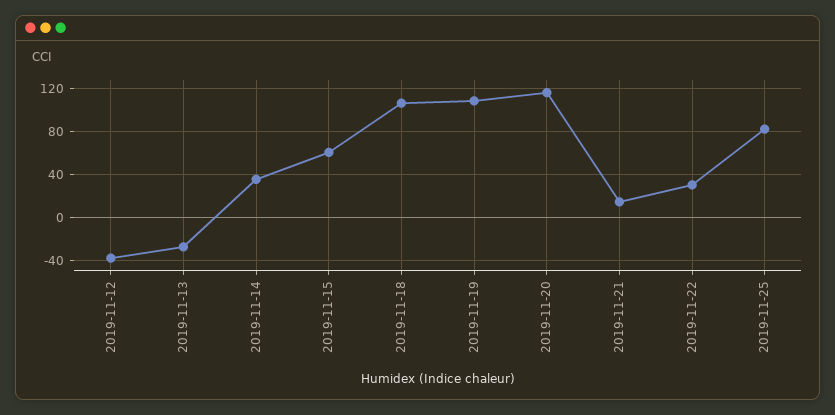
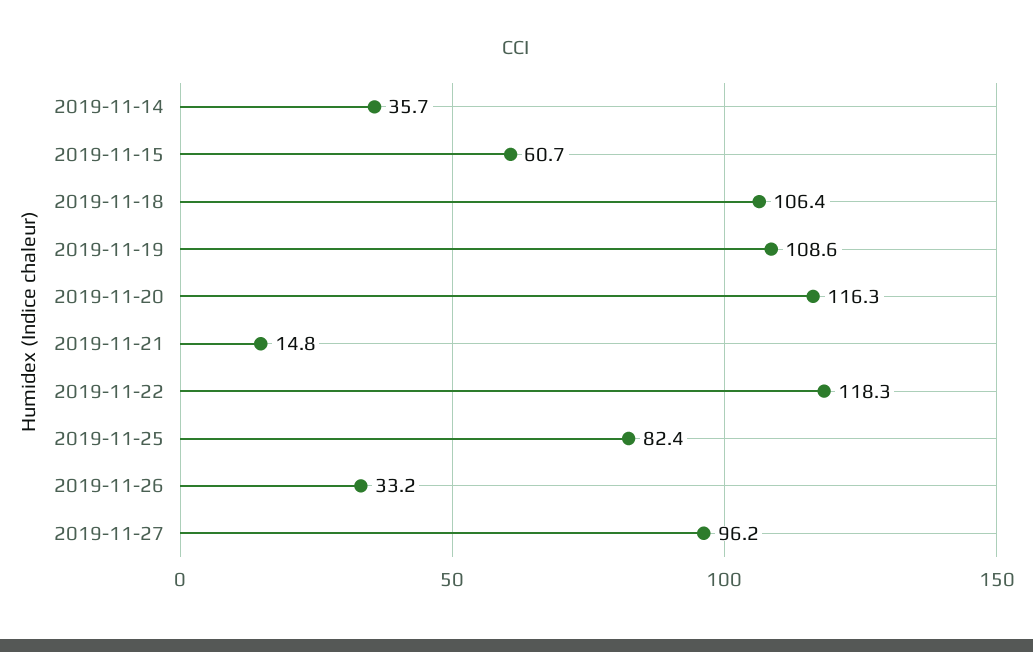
2019-11-12: -40 -> none
2019-11-13: -30 -> none
2019-11-22: 30 -> 118.3
2019-11-26: none -> 33.2
2019-11-27: none -> 96.2

